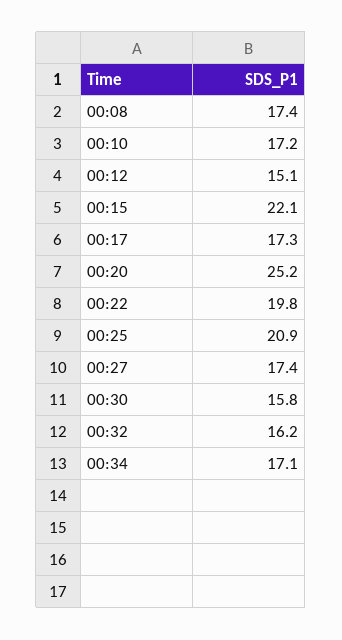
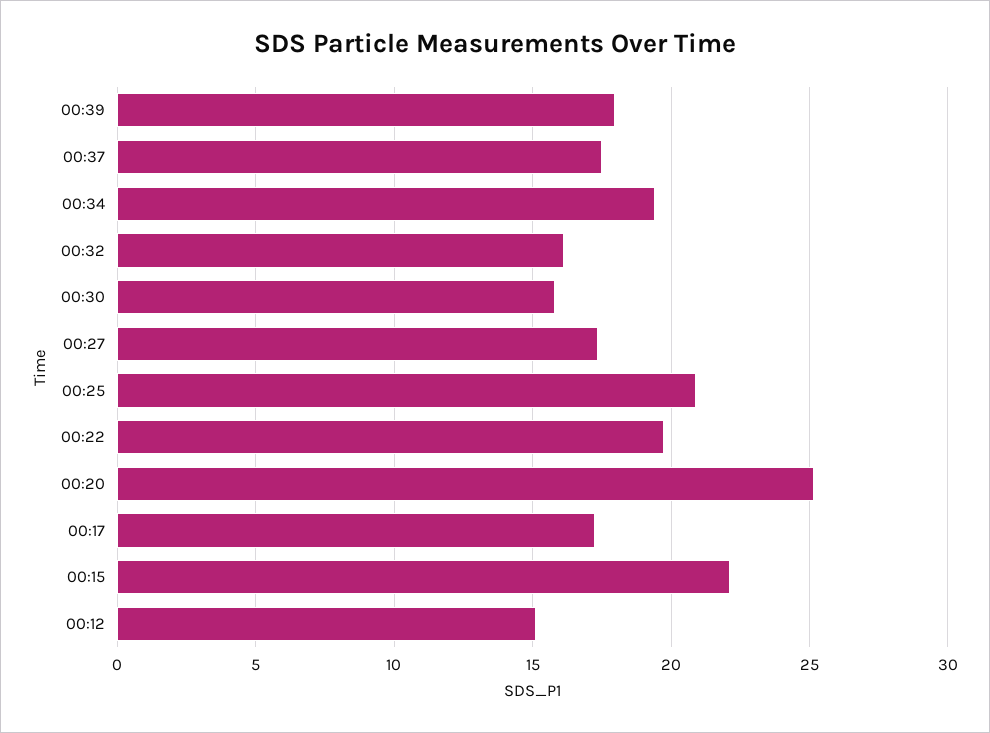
00:08: 17.4 -> none
00:10: 17.2 -> none
00:34: 17.1 -> 19.5
00:39: none -> 18
00:37: none -> 17.5

